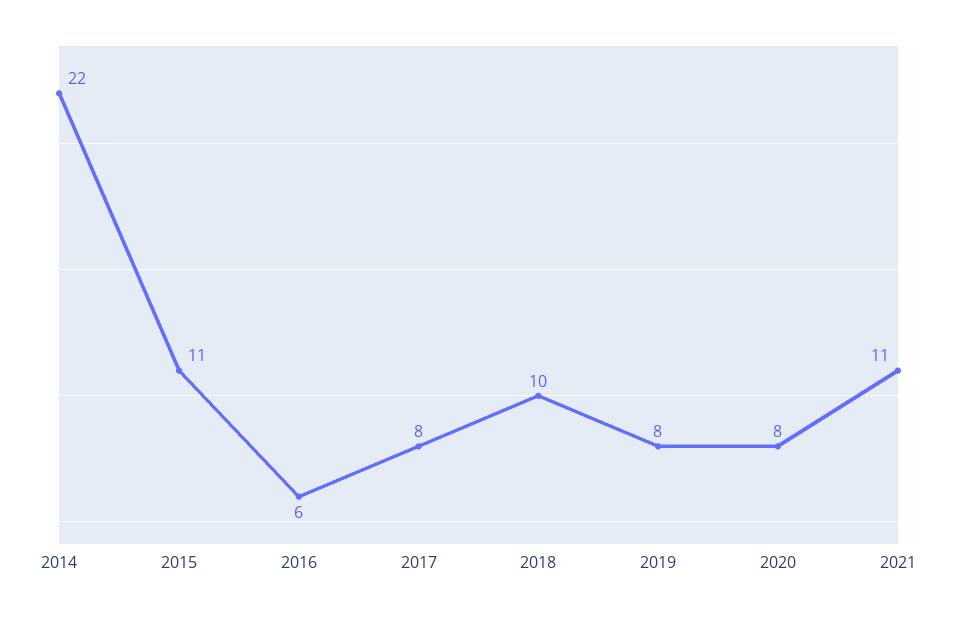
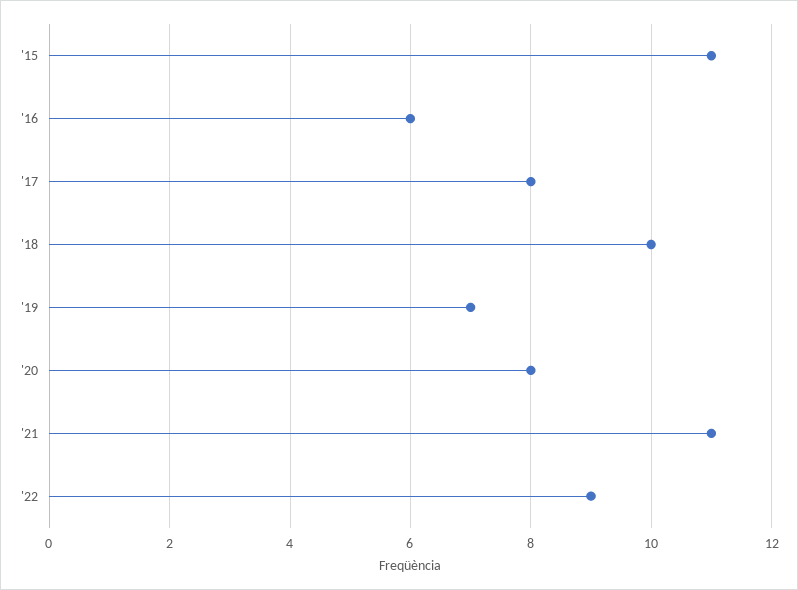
2014: 22 -> none
2019: 8 -> 7
'22: none -> 9

